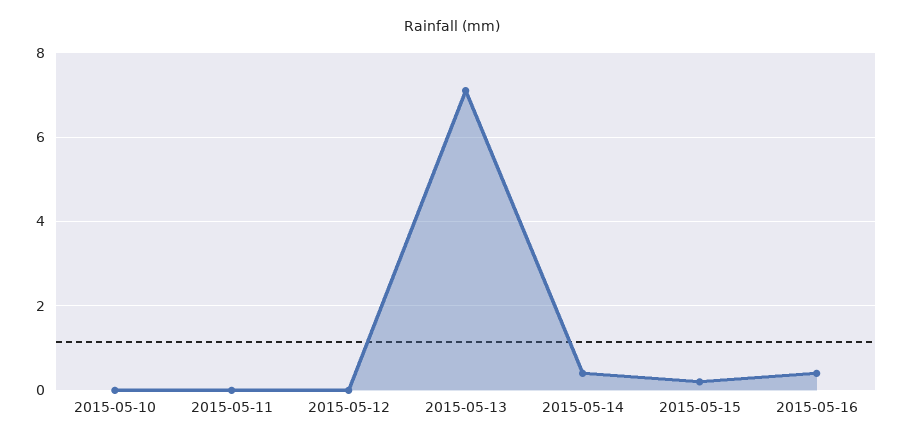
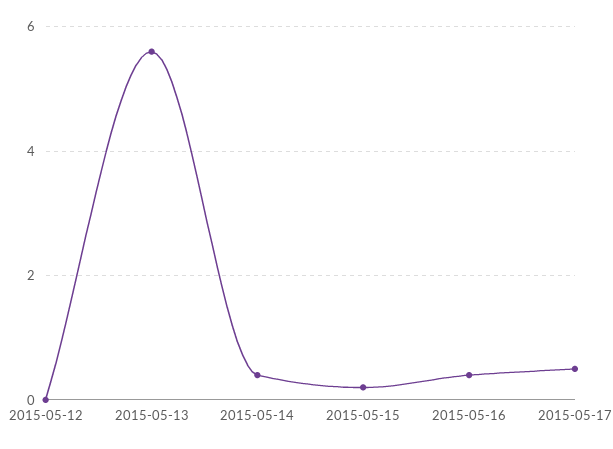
2015-05-10: 0 -> none
2015-05-11: 0 -> none
2015-05-13: 7 -> 5.5
2015-05-17: none -> 0.5

